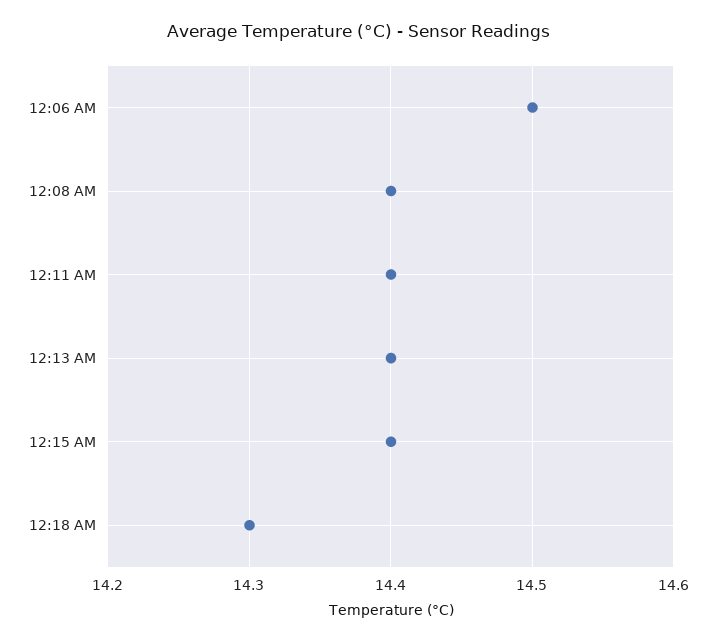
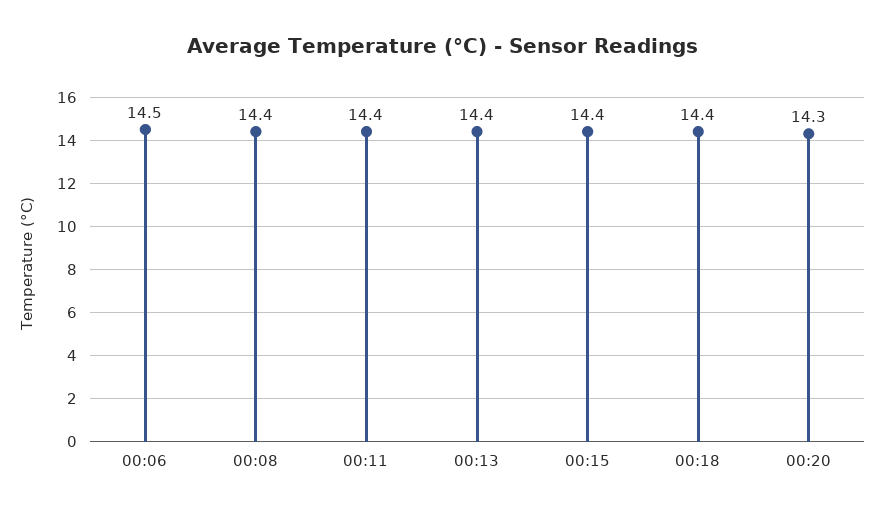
12:18 AM: 14.3 -> 14.4
00:20: none -> 14.3

